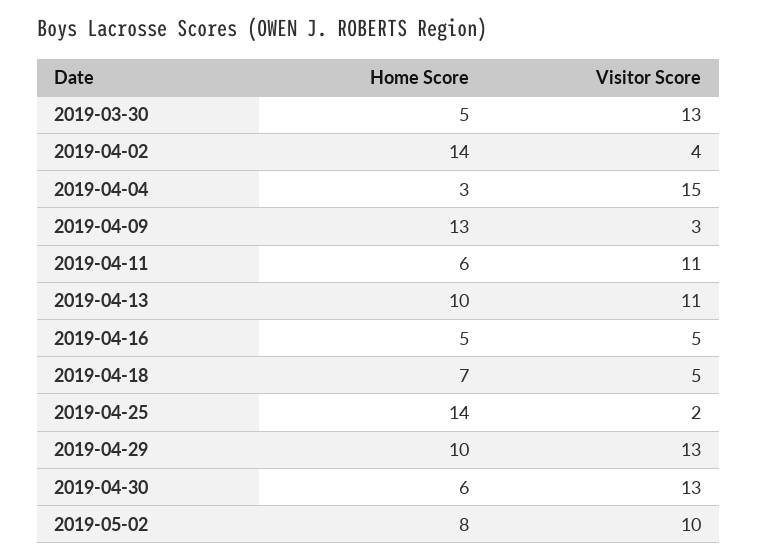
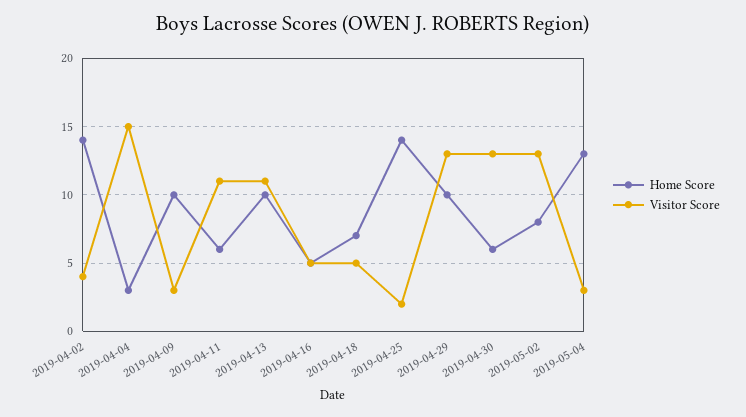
Home Score, 2019-03-30: 5 -> none
Visitor Score, 2019-03-30: 13 -> none
Home Score, 2019-04-09: 13 -> 10
Visitor Score, 2019-05-02: 10 -> 13
Home Score, 2019-05-04: none -> 13
Visitor Score, 2019-05-04: none -> 3

